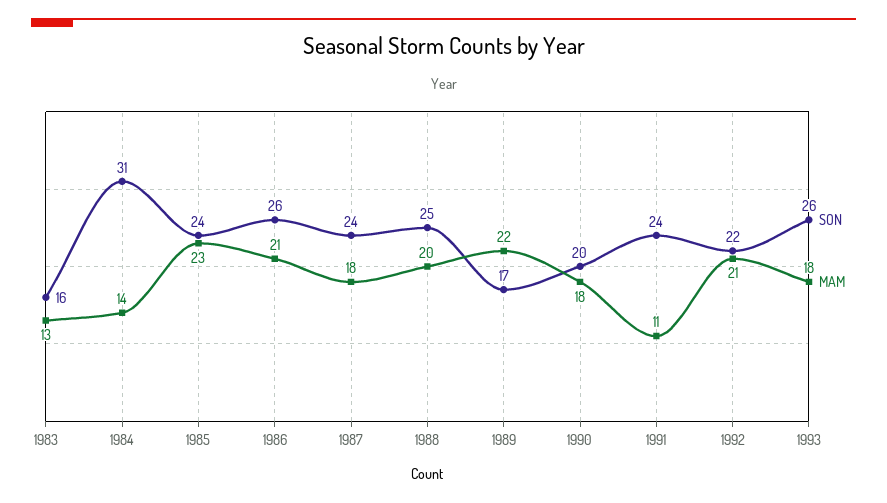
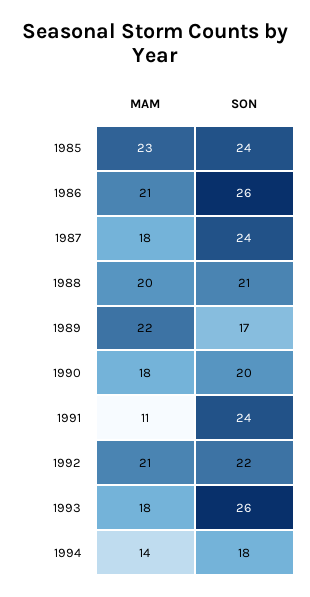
SON, 1983: 16 -> none
MAM, 1983: 13 -> none
SON, 1984: 31 -> none
MAM, 1984: 14 -> none
SON, 1988: 25 -> 21
MAM, 1994: none -> 14
SON, 1994: none -> 18

